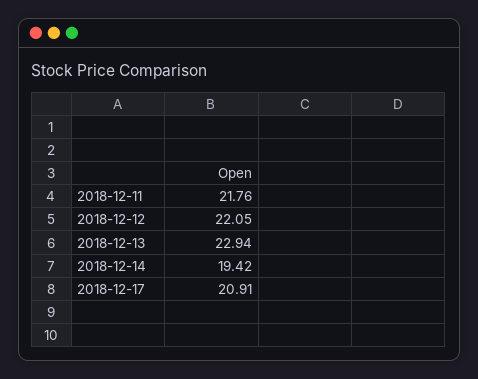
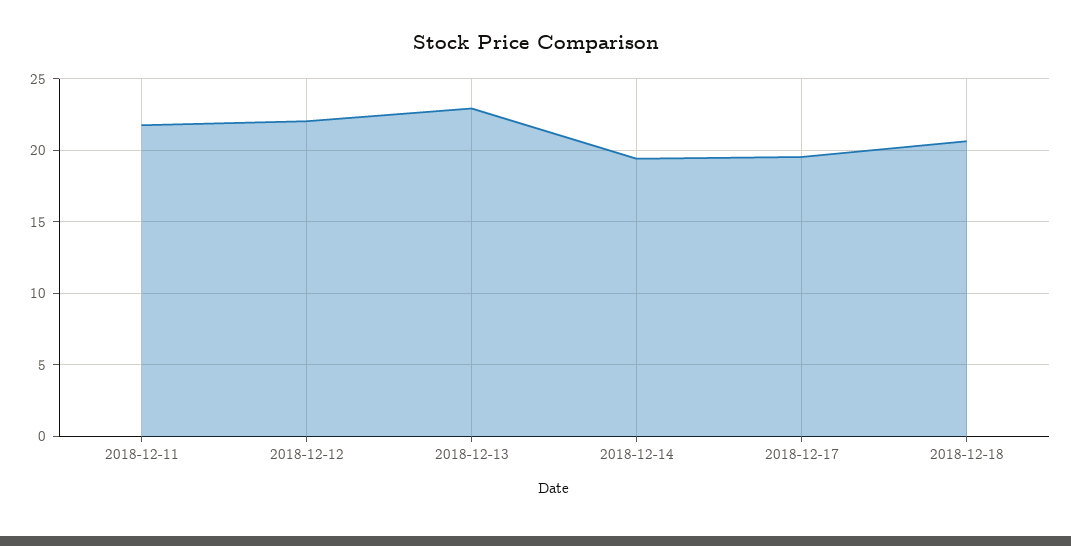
2018-12-17: 20.91 -> 19.5
2018-12-18: none -> 20.5

